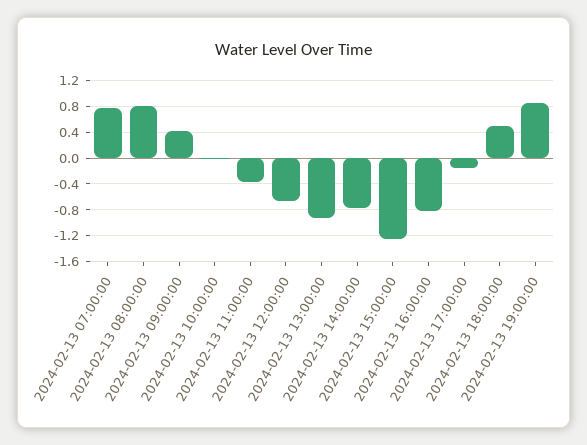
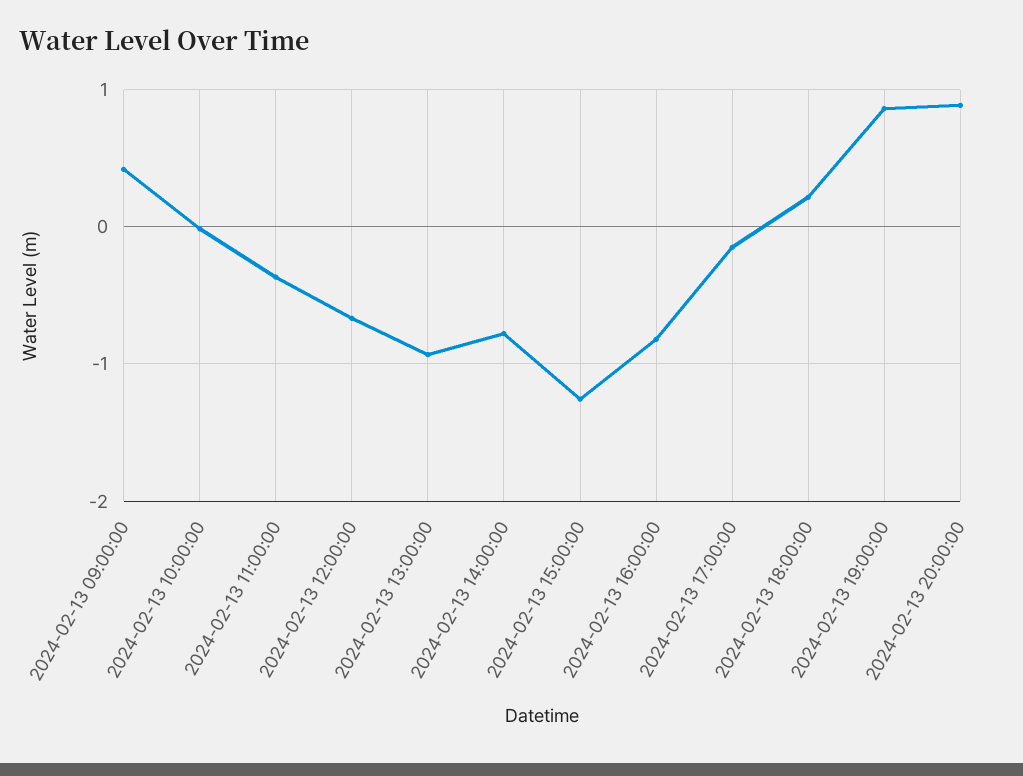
2024-02-13 07:00:00: 0.8 -> none
2024-02-13 08:00:00: 0.8 -> none
2024-02-13 18:00:00: 0.5 -> 0.2
2024-02-13 20:00:00: none -> 0.9

